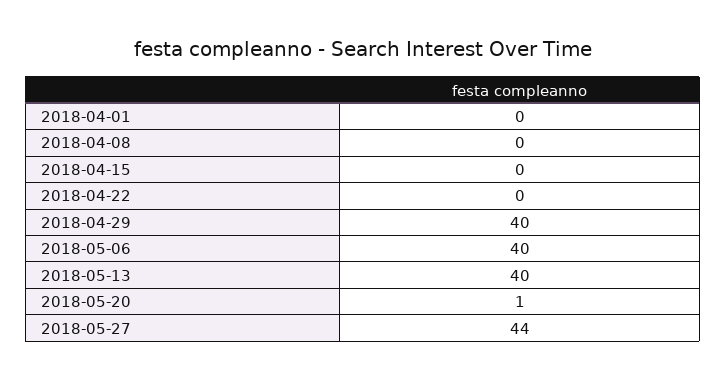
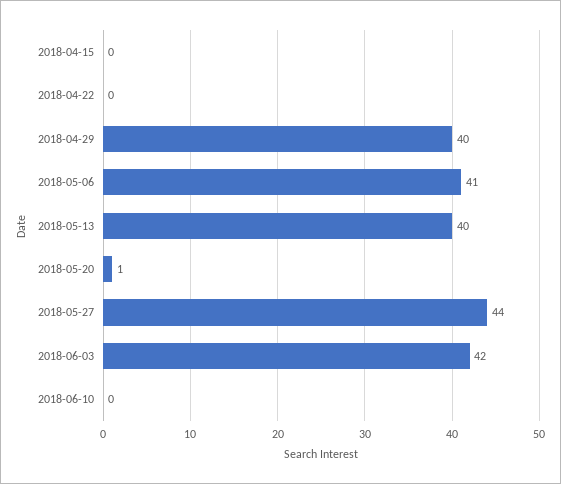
2018-04-01: 0 -> none
2018-04-08: 0 -> none
2018-05-06: 40 -> 41
2018-06-03: none -> 42
2018-06-10: none -> 0

